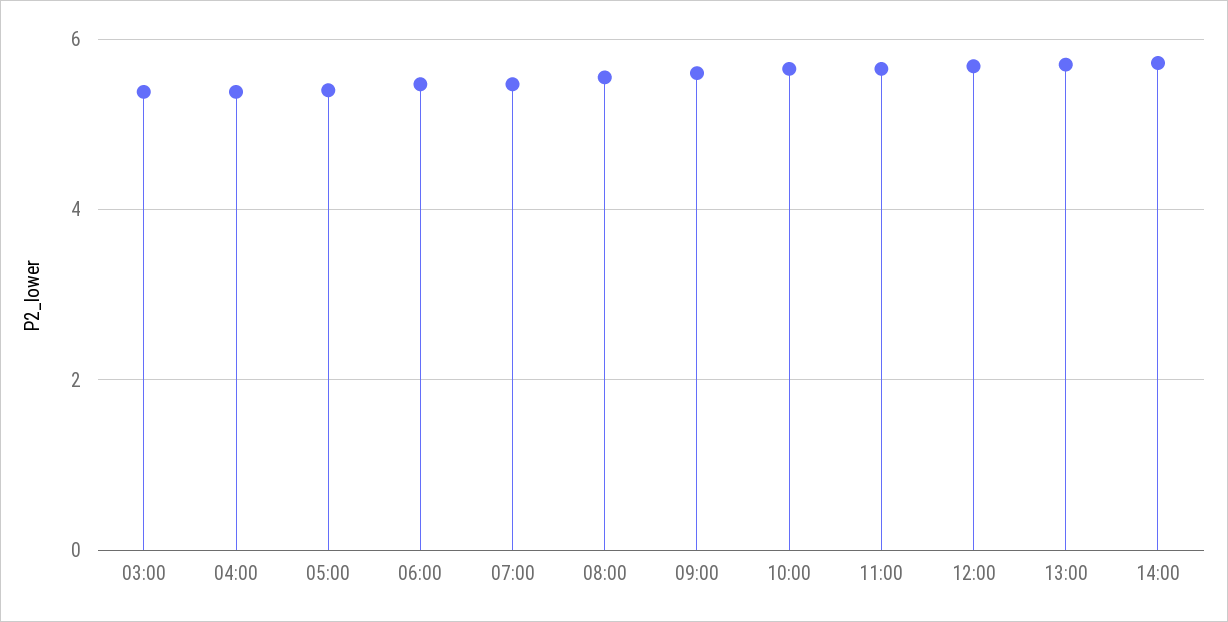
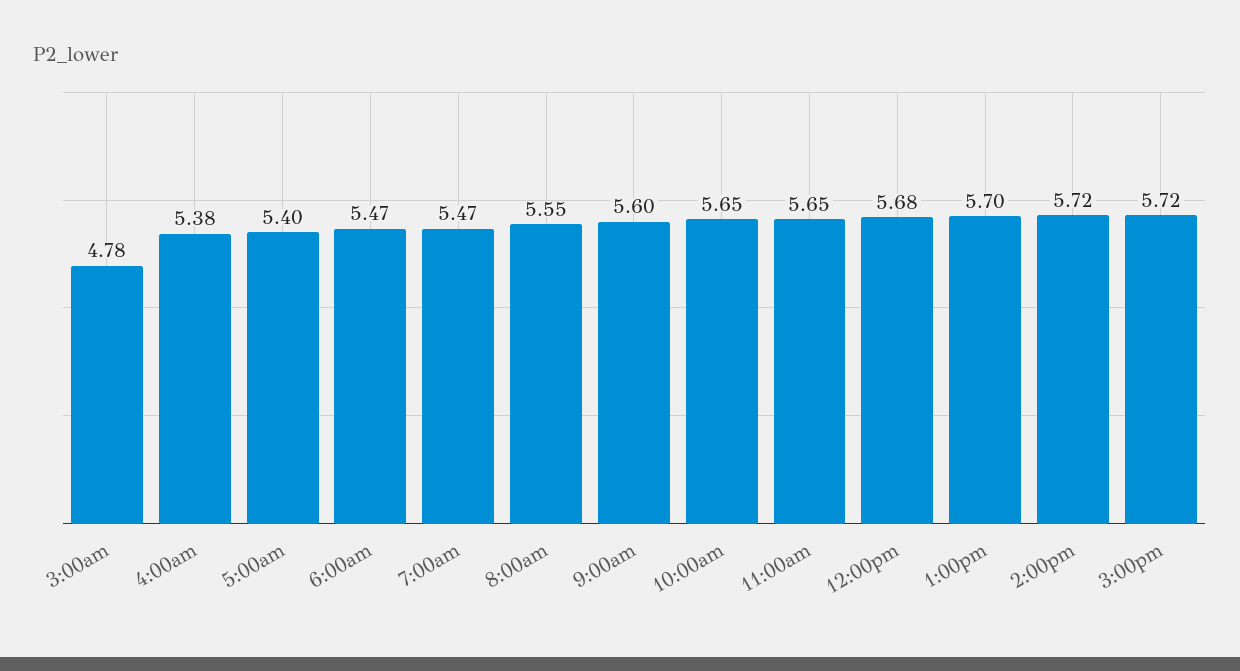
03:00: 5.4 -> 4.78
3:00pm: none -> 5.72

